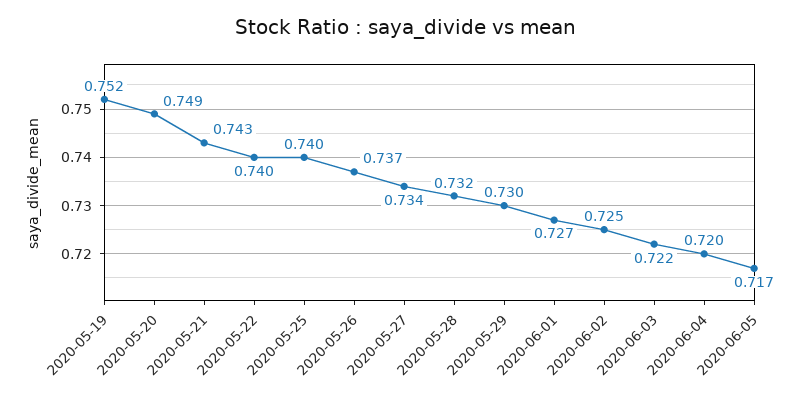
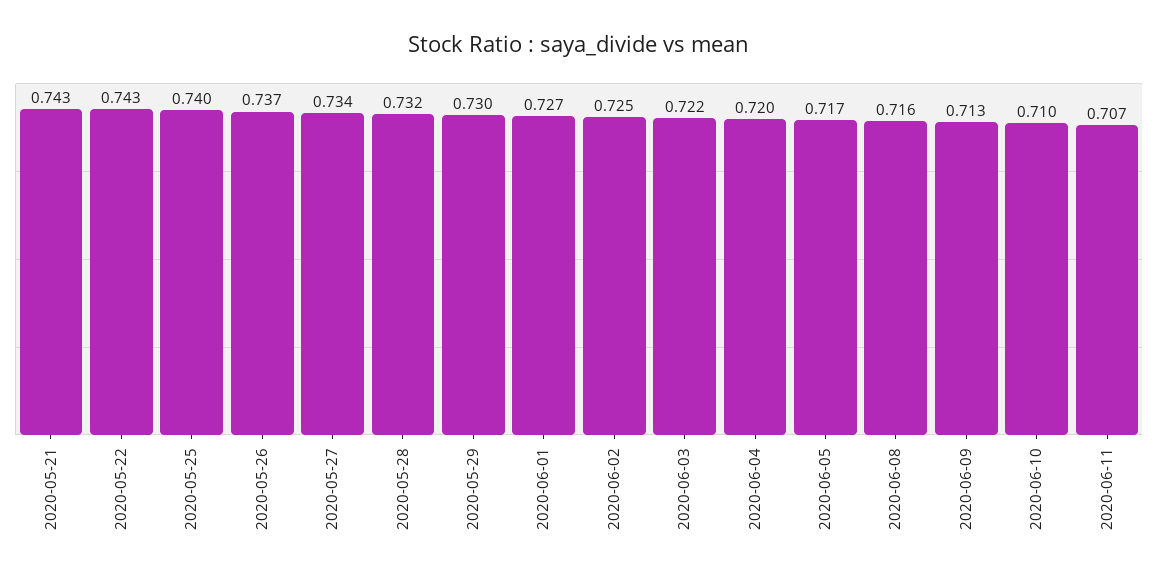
2020-05-19: 0.752 -> none
2020-05-20: 0.749 -> none
2020-05-22: 0.74 -> 0.743
2020-06-08: none -> 0.716
2020-06-09: none -> 0.713
2020-06-10: none -> 0.71
2020-06-11: none -> 0.707

